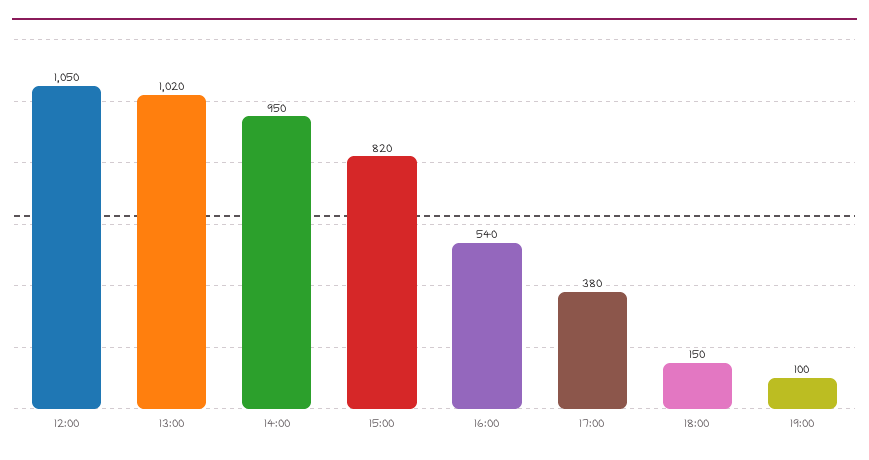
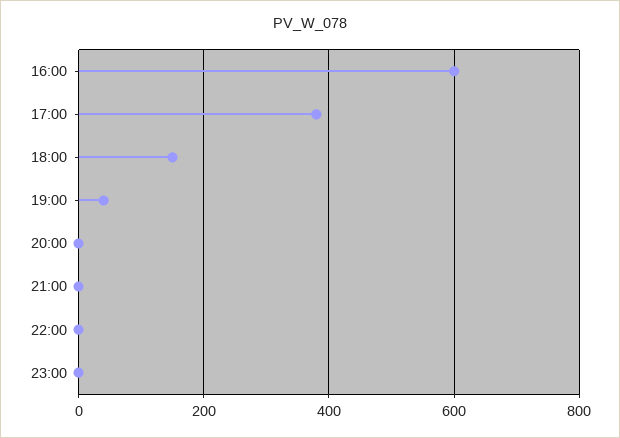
12:00: 1050 -> none
13:00: 1020 -> none
14:00: 950 -> none
15:00: 820 -> none
16:00: 540 -> 600
19:00: 100 -> 40
20:00: none -> 0
21:00: none -> 0
22:00: none -> 0
23:00: none -> 0

